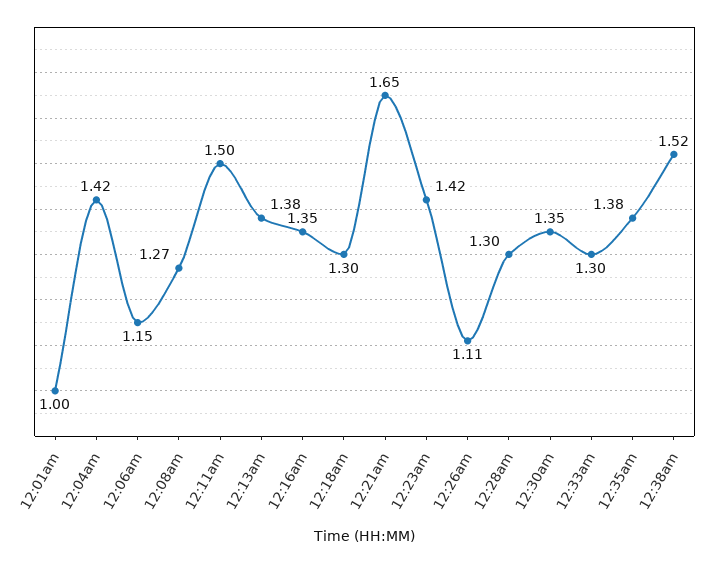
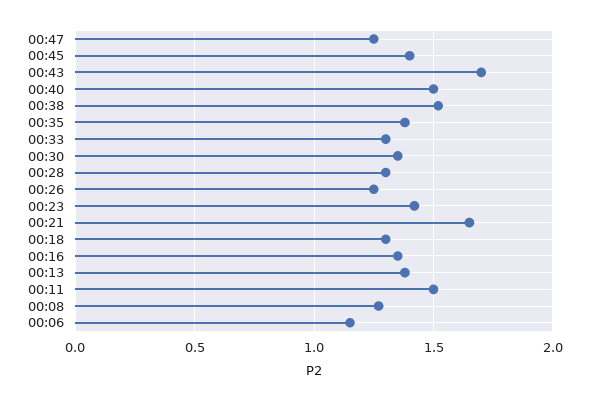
12:01am: 1 -> none
12:04am: 1.42 -> none
12:26am: 1.11 -> 1.25
00:47: none -> 1.25
00:45: none -> 1.4
00:43: none -> 1.7
00:40: none -> 1.5

